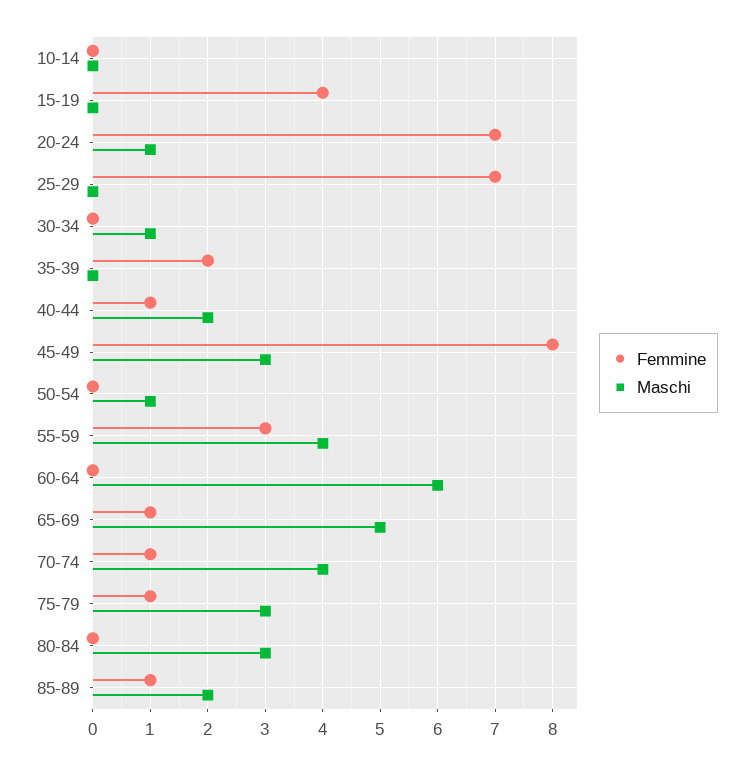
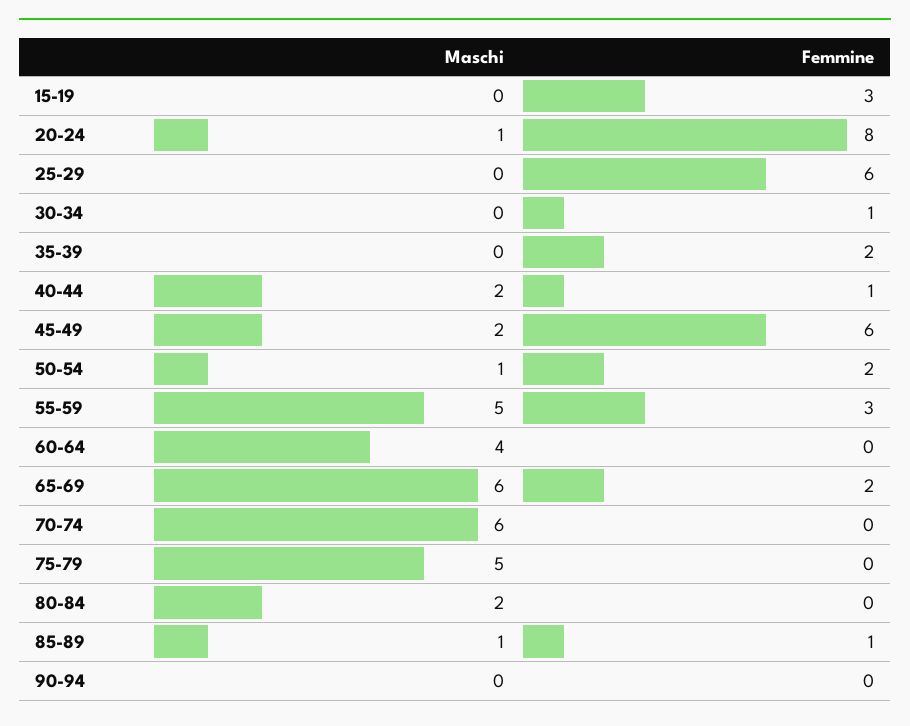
Femmine, 10-14: 0 -> none
Maschi, 10-14: 0 -> none
Femmine, 15-19: 4 -> 3
Femmine, 20-24: 7 -> 8
Femmine, 25-29: 7 -> 6
Femmine, 30-34: 0 -> 1
Maschi, 30-34: 1 -> 0
Femmine, 45-49: 8 -> 6
Maschi, 45-49: 3 -> 2
Femmine, 50-54: 0 -> 2
Maschi, 55-59: 4 -> 5
Maschi, 60-64: 6 -> 4
Femmine, 65-69: 1 -> 2
Maschi, 65-69: 5 -> 6
Femmine, 70-74: 1 -> 0
Maschi, 70-74: 4 -> 6
Femmine, 75-79: 1 -> 0
Maschi, 75-79: 3 -> 5
Maschi, 80-84: 3 -> 2
Maschi, 85-89: 2 -> 1
Maschi, 90-94: none -> 0
Femmine, 90-94: none -> 0

